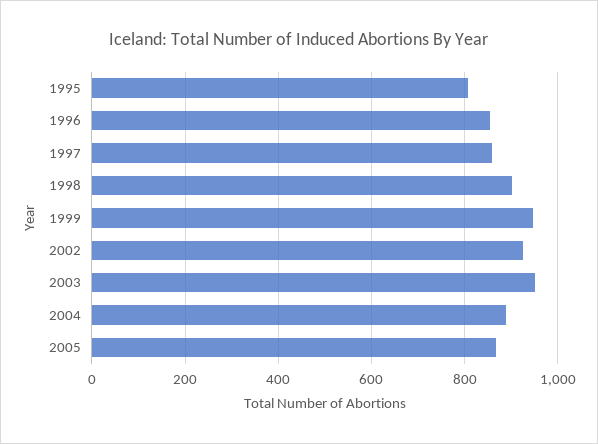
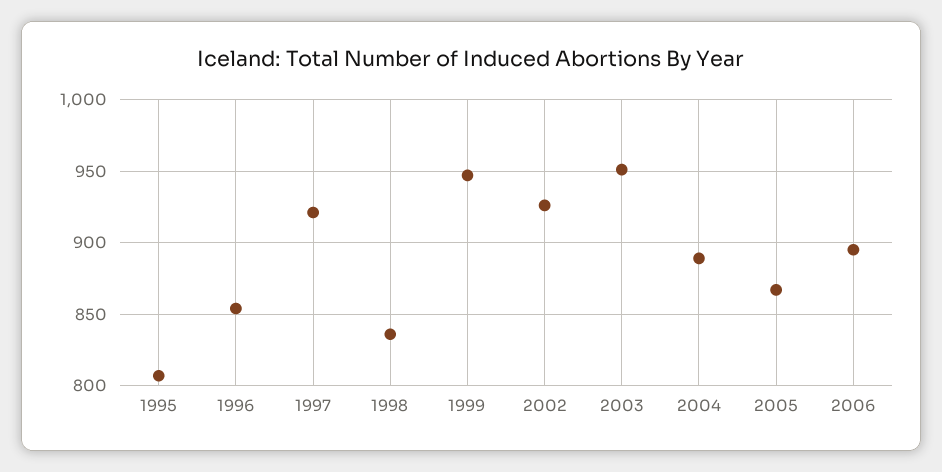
1997: 860 -> 920
1998: 900 -> 835
2006: none -> 895

